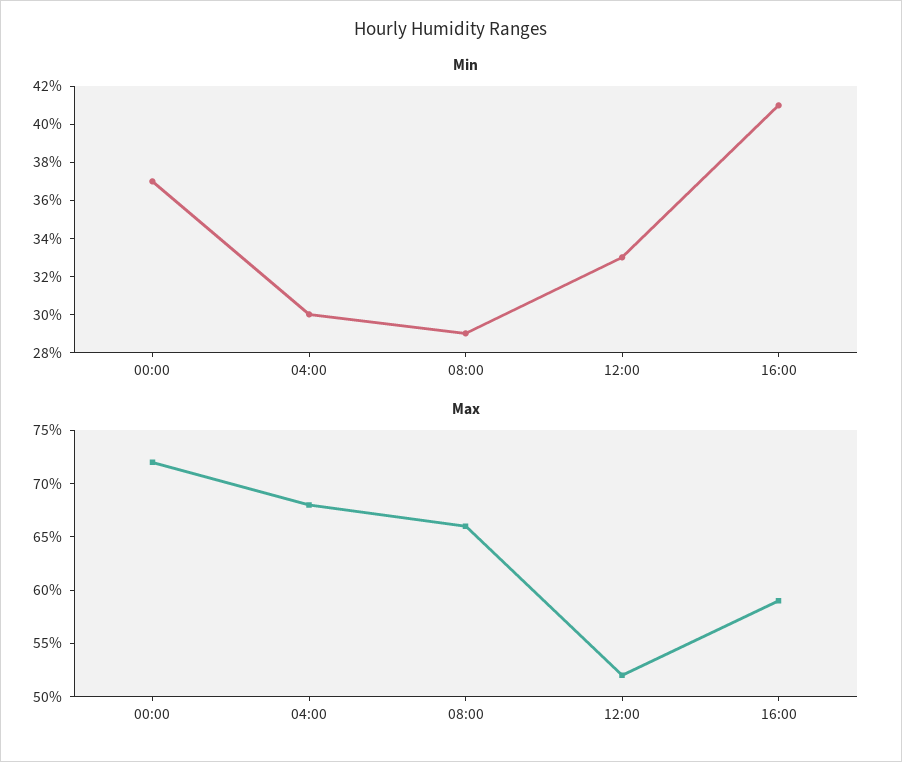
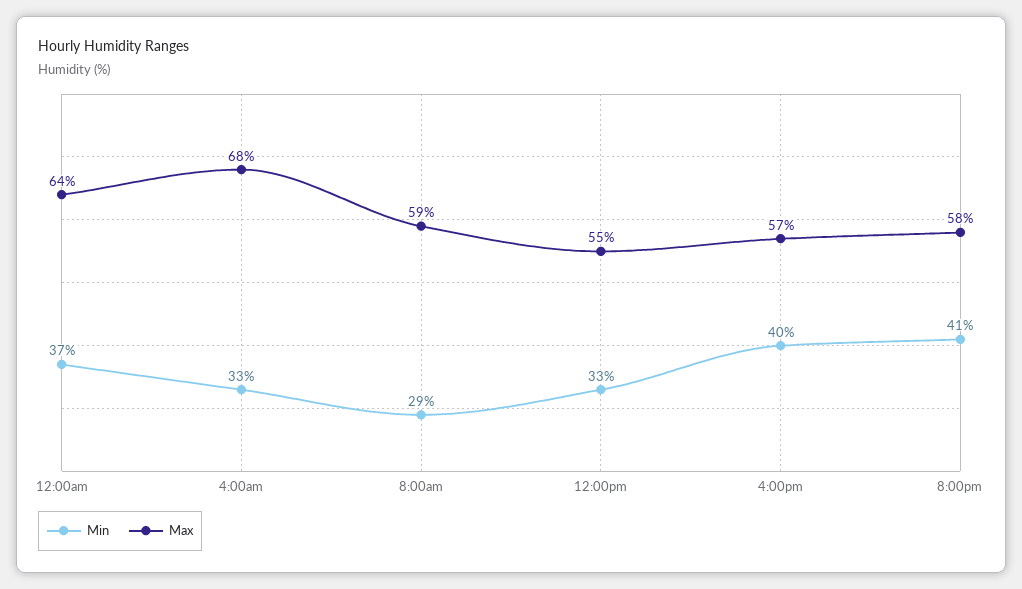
Min, 04:00: 30 -> 33
Min, 16:00: 41 -> 40
Max, 00:00: 72 -> 64
Max, 08:00: 66 -> 59
Max, 12:00: 52 -> 55
Max, 16:00: 59 -> 57
Min, 8:00pm: none -> 41
Max, 8:00pm: none -> 58

